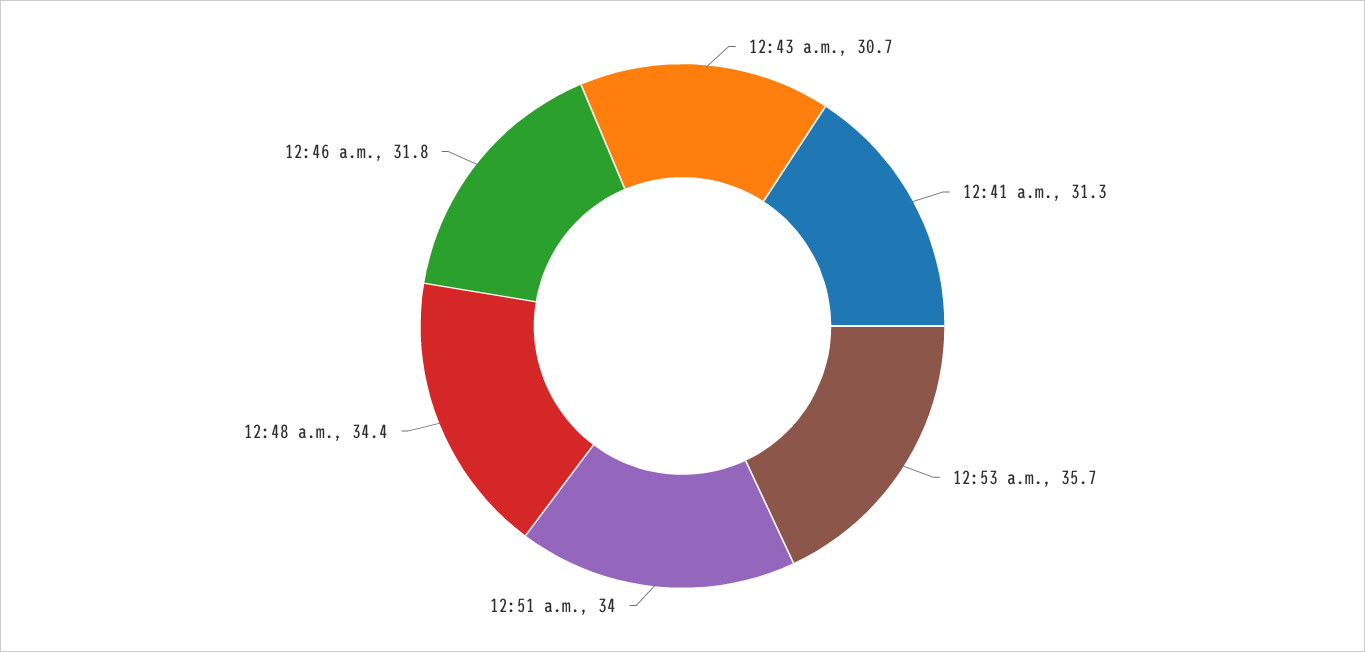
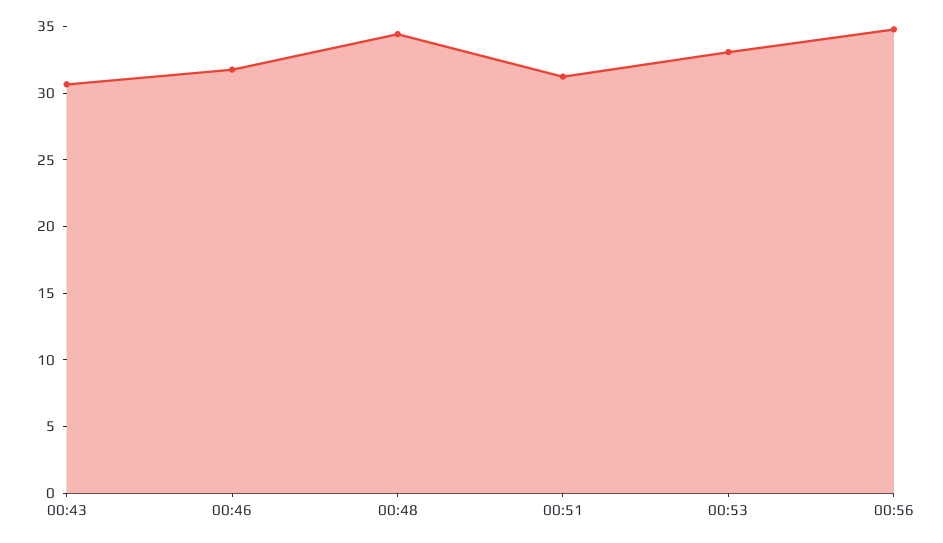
12:41 a.m.: 31.3 -> none
12:53 a.m.: 35.7 -> 33
12:51 a.m.: 34 -> 31
00:56: none -> 35

